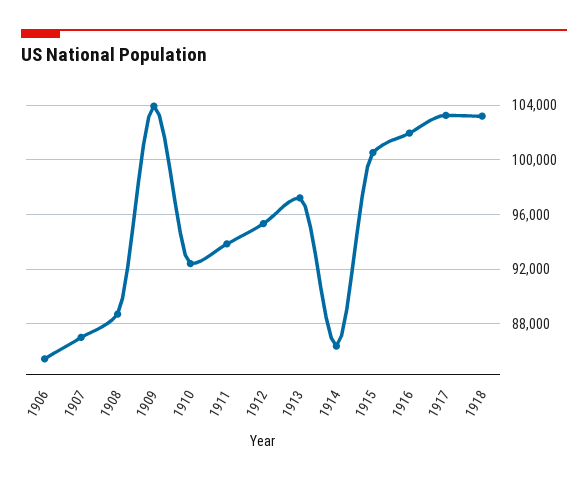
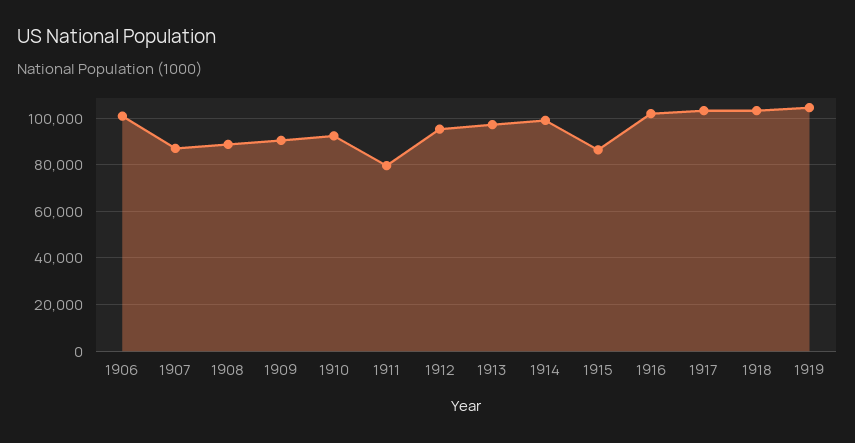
1906: 85500 -> 100000
1909: 104000 -> 90000
1911: 94000 -> 80000
1914: 86500 -> 100000
1915: 100500 -> 85000
1919: none -> 105000

